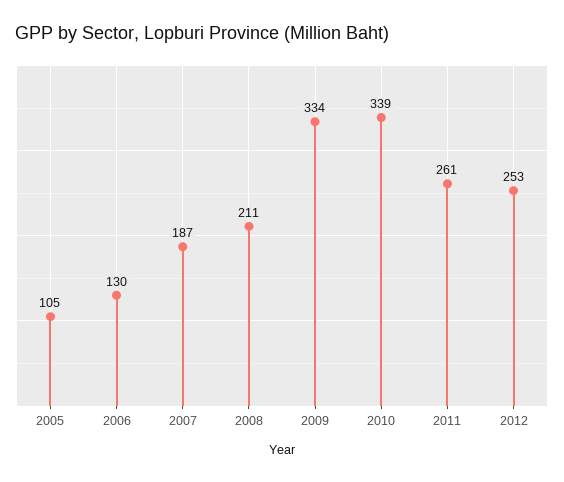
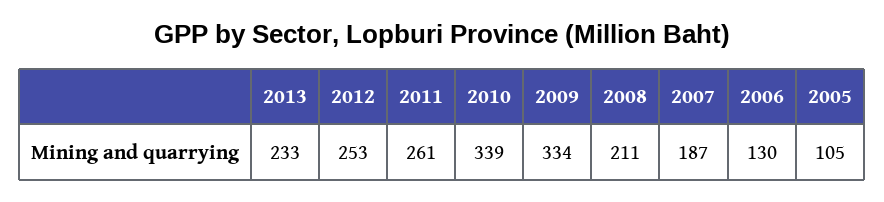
2013: none -> 233

